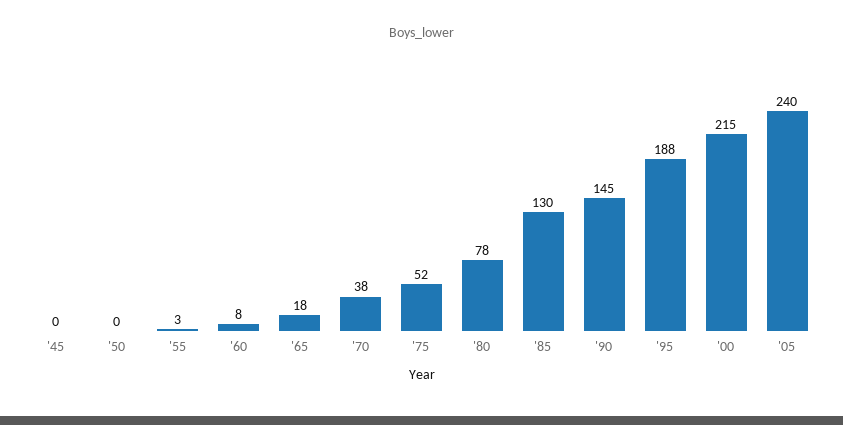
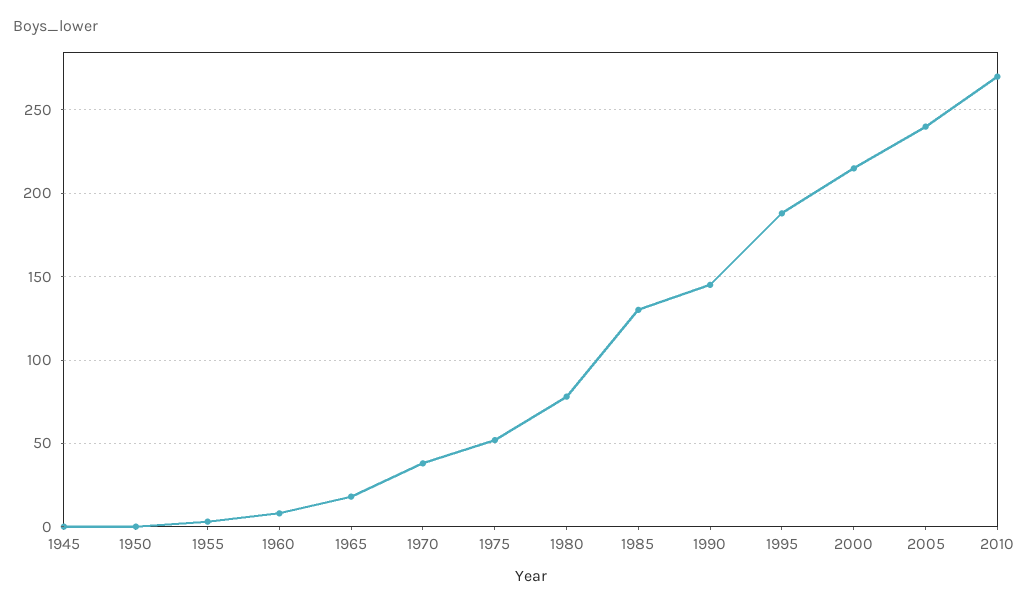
2010: none -> 270

